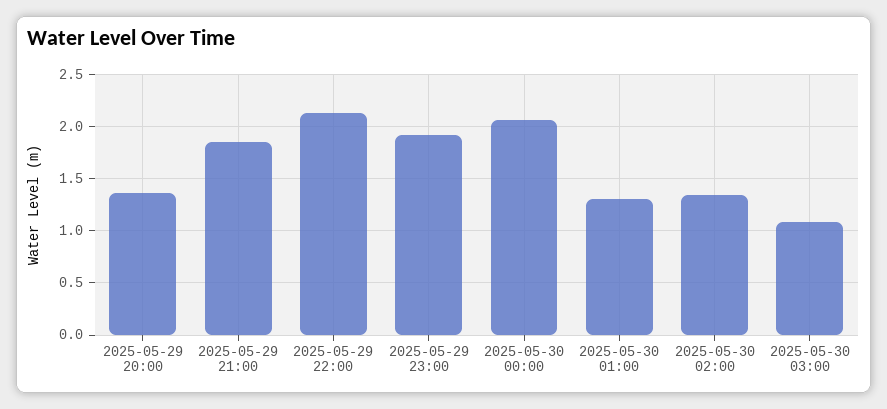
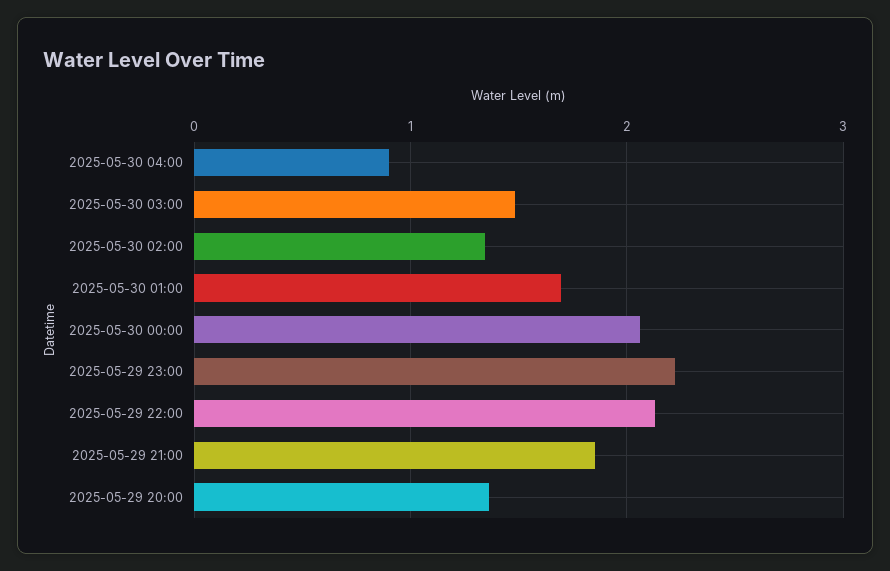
2025-05-29 23:00: 1.9 -> 2.2
2025-05-30 01:00: 1.3 -> 1.7
2025-05-30 03:00: 1.1 -> 1.5
2025-05-30 04:00: none -> 0.9

